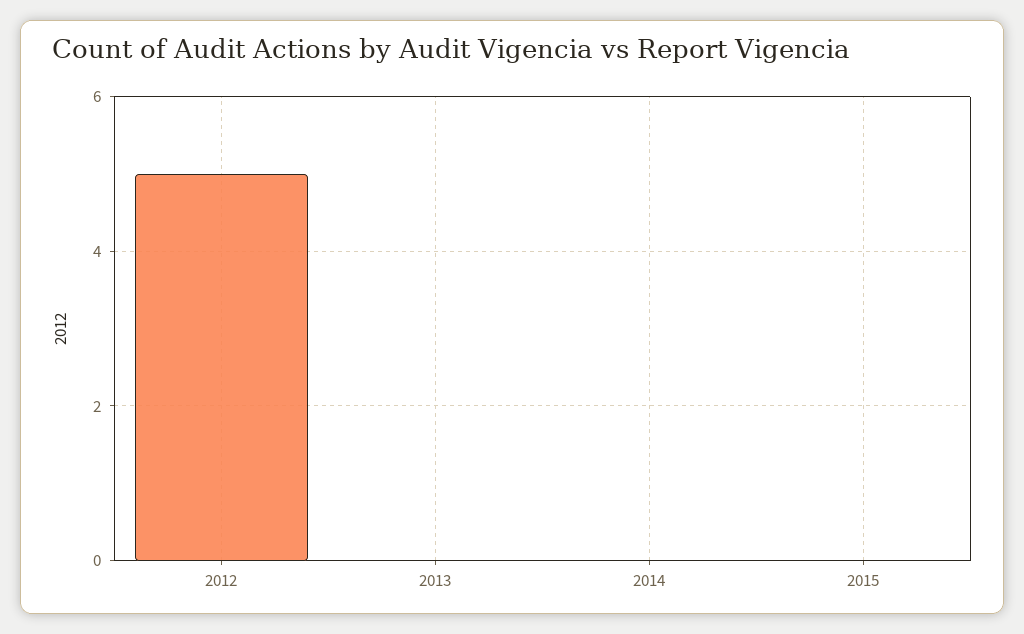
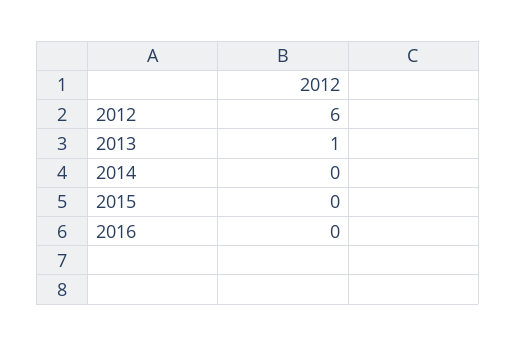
2012: 5 -> 6
2013: 0 -> 1
2016: none -> 0

